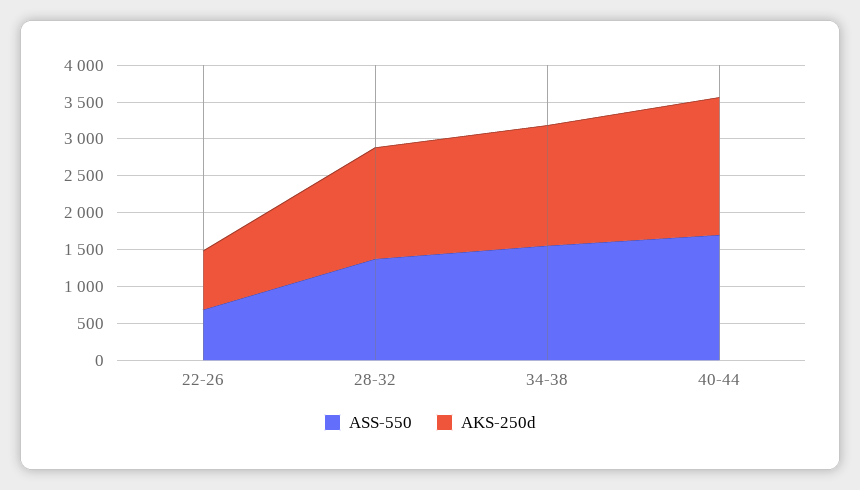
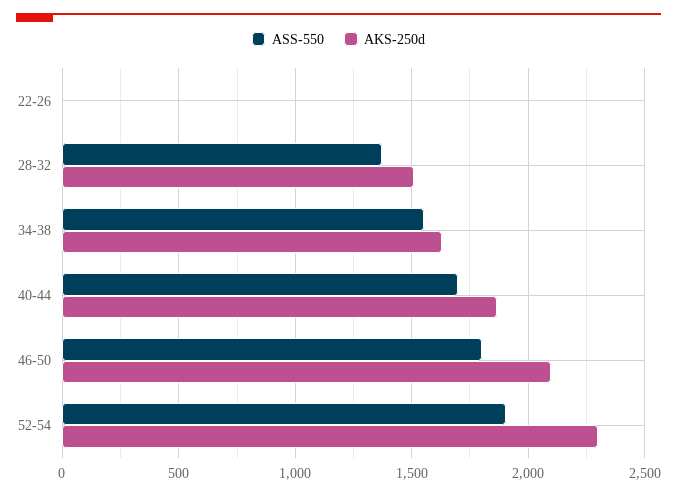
ASS-550, 22-26: 750 -> 0
AKS-250d, 22-26: 750 -> 0
ASS-550, 46-50: none -> 1800
AKS-250d, 46-50: none -> 2100
ASS-550, 52-54: none -> 1900
AKS-250d, 52-54: none -> 2300

